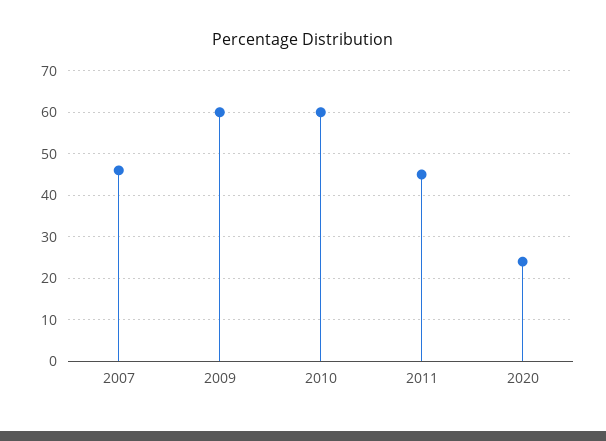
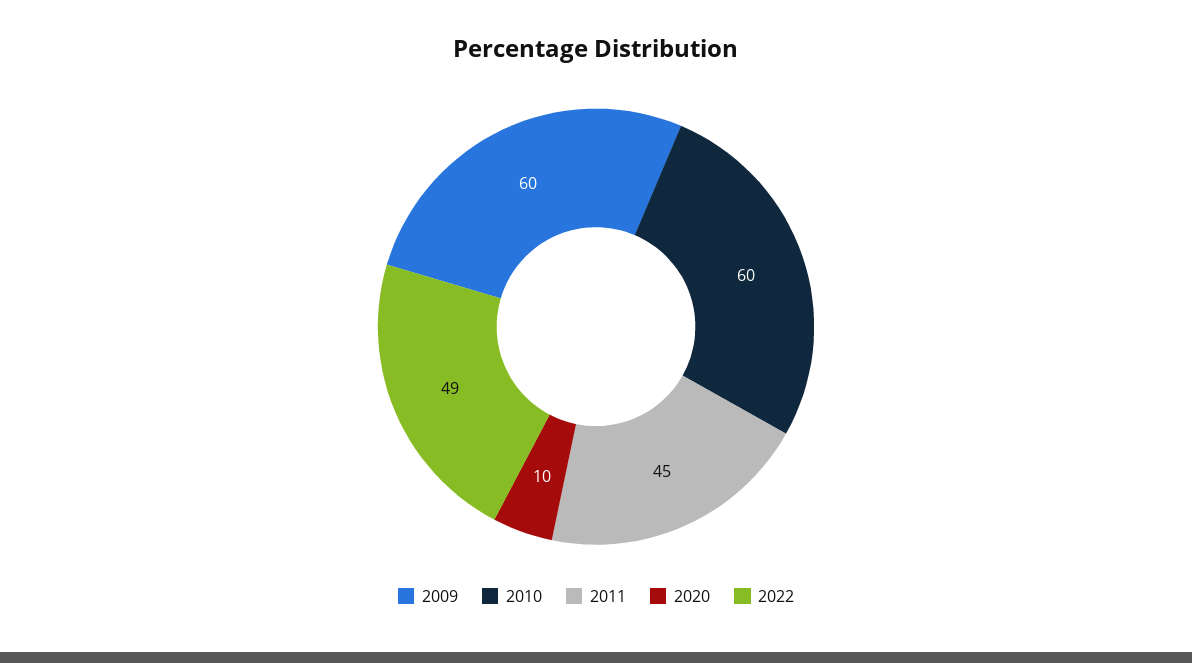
2007: 45 -> none
2020: 25 -> 10
2022: none -> 49

